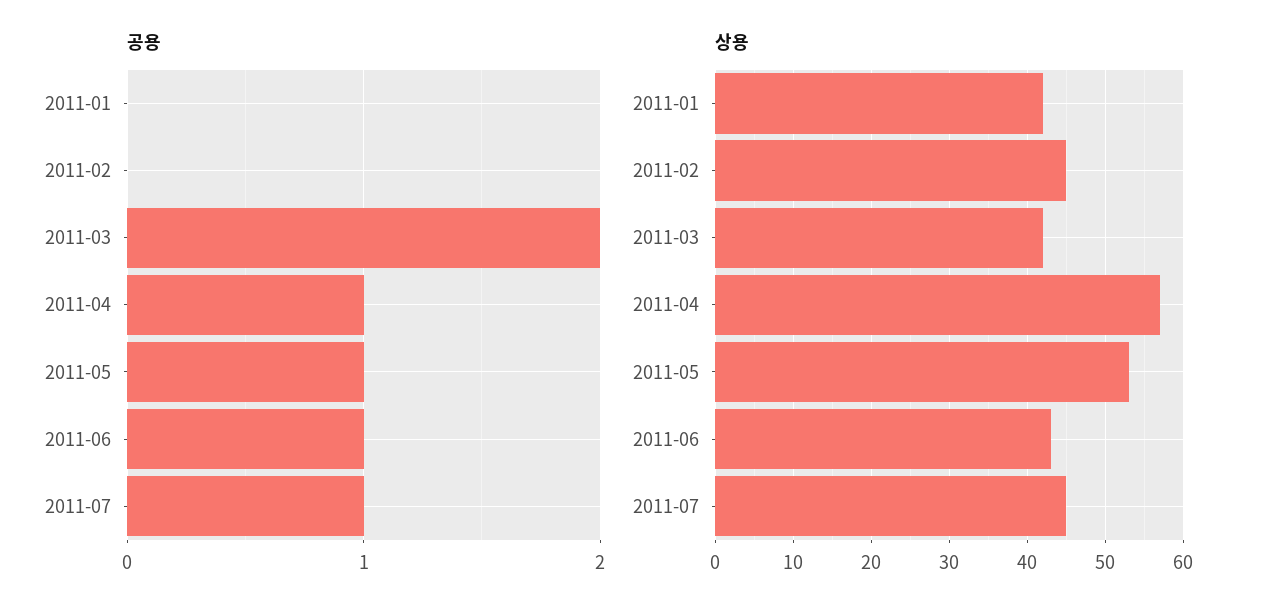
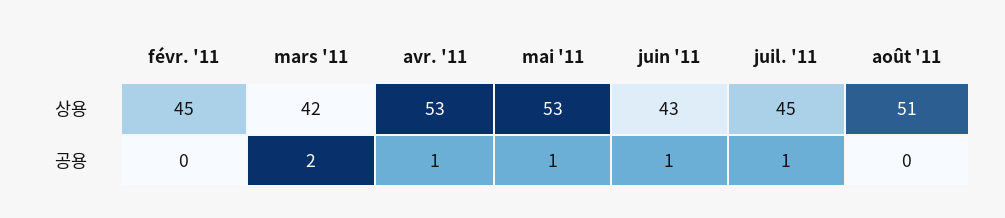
공용, 2011-01: 0 -> none
상용, 2011-01: 42 -> none
상용, 2011-04: 57 -> 53
상용, août '11: none -> 51
공용, août '11: none -> 0

